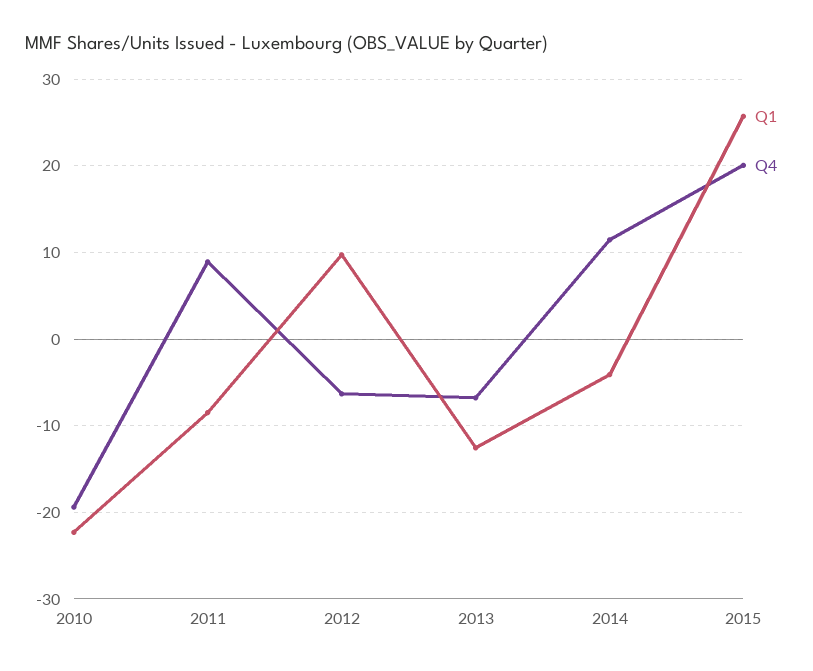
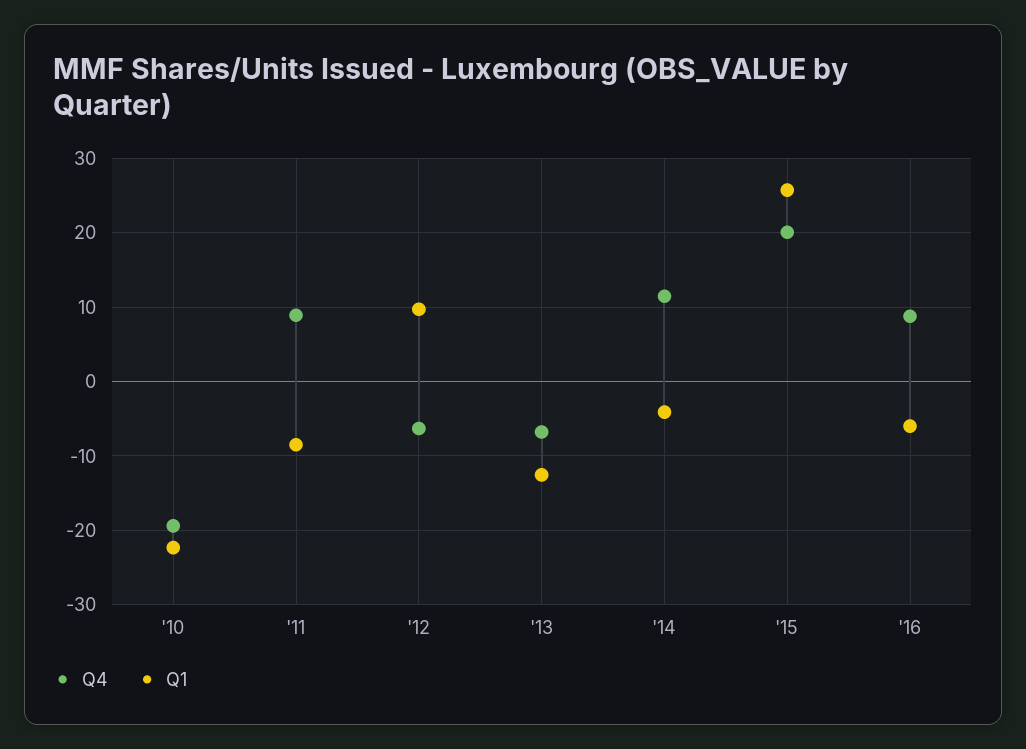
Q4, '16: none -> 9
Q1, '16: none -> -6

